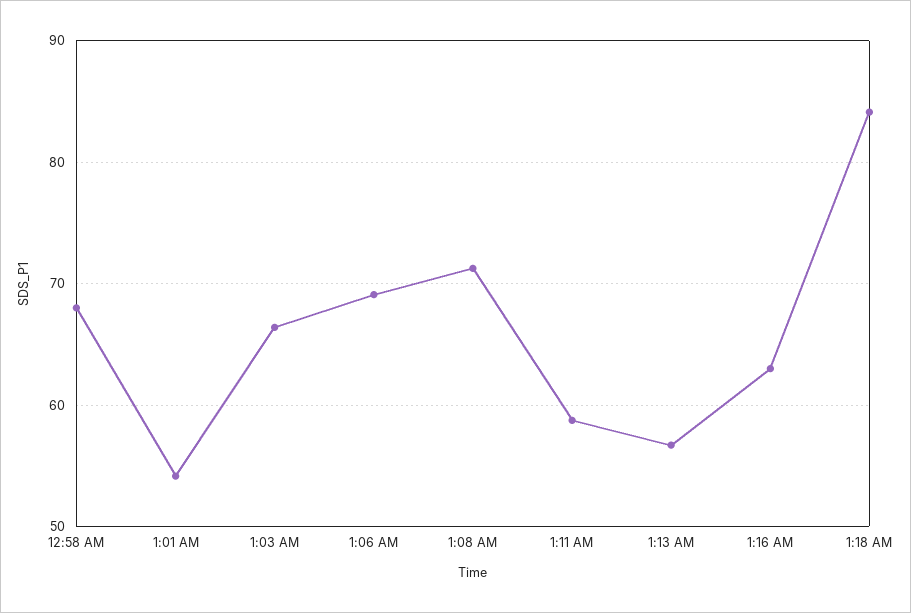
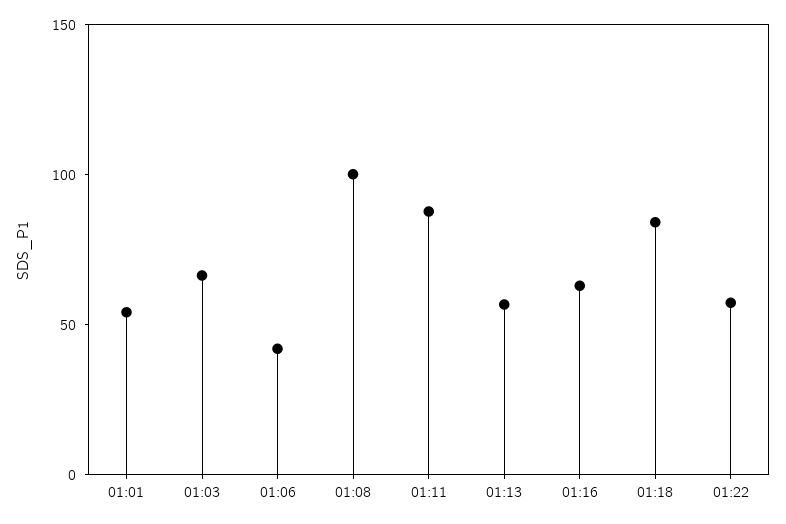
12:58 AM: 68 -> none
1:06 AM: 69 -> 40
1:08 AM: 71 -> 100
1:11 AM: 59 -> 90
01:22: none -> 60

